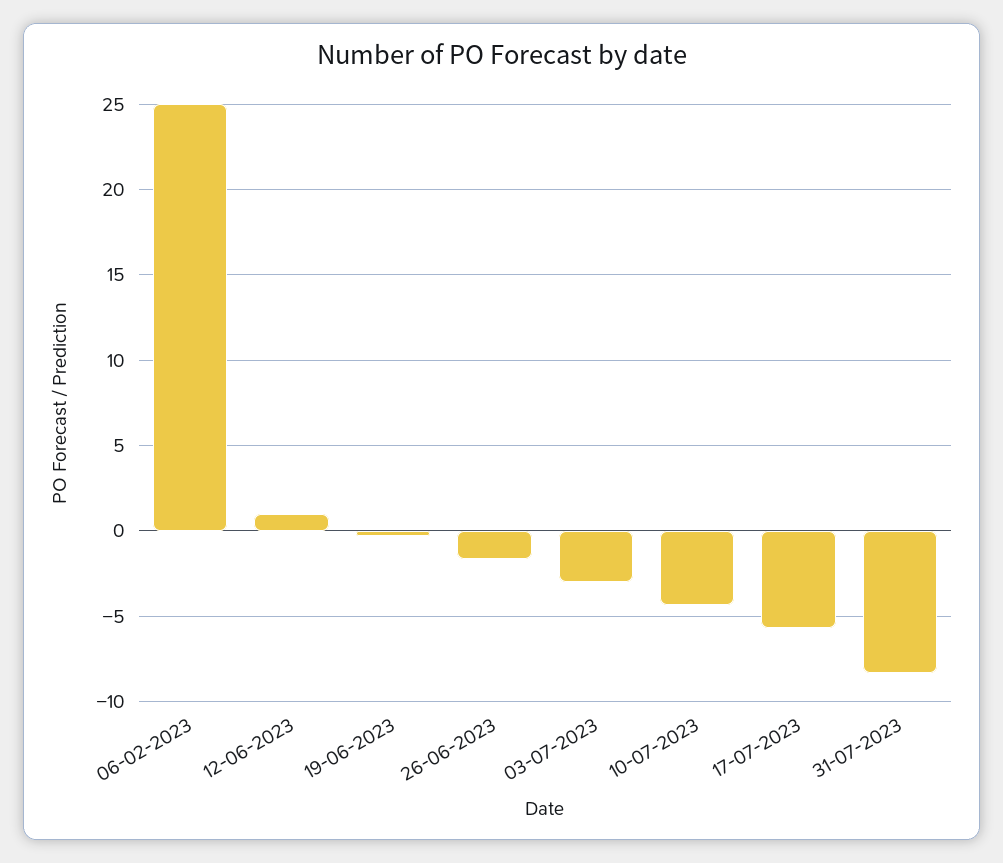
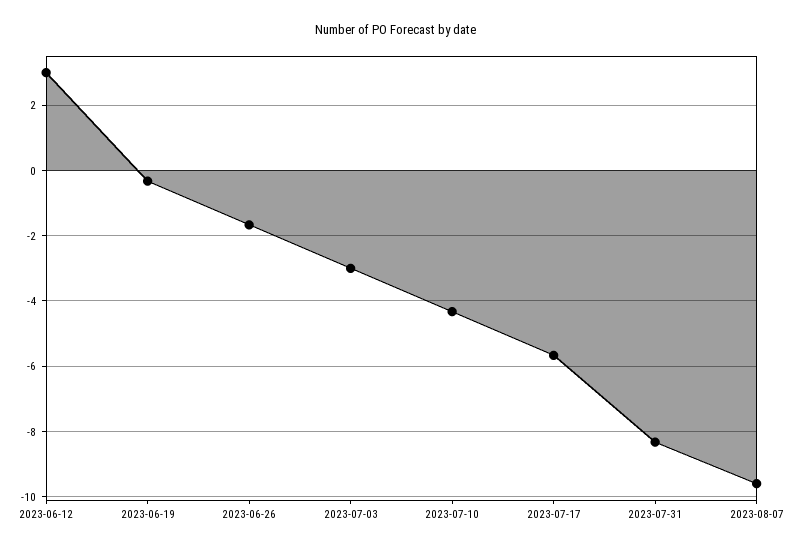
06-02-2023: 25 -> none
12-06-2023: 1 -> 3
2023-08-07: none -> -9.6

